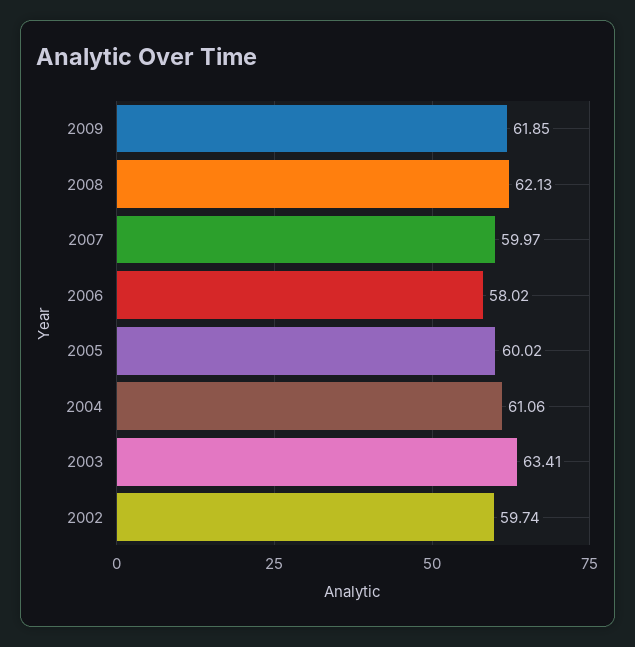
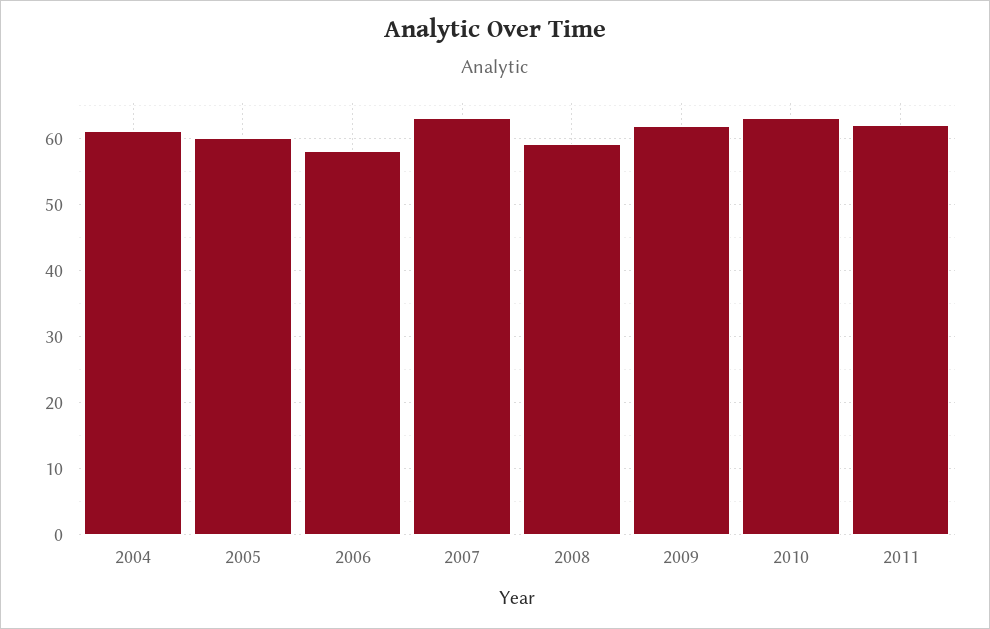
2008: 62.13 -> 59
2007: 59.97 -> 63
2003: 63.41 -> none
2002: 59.74 -> none
2010: none -> 63
2011: none -> 62

